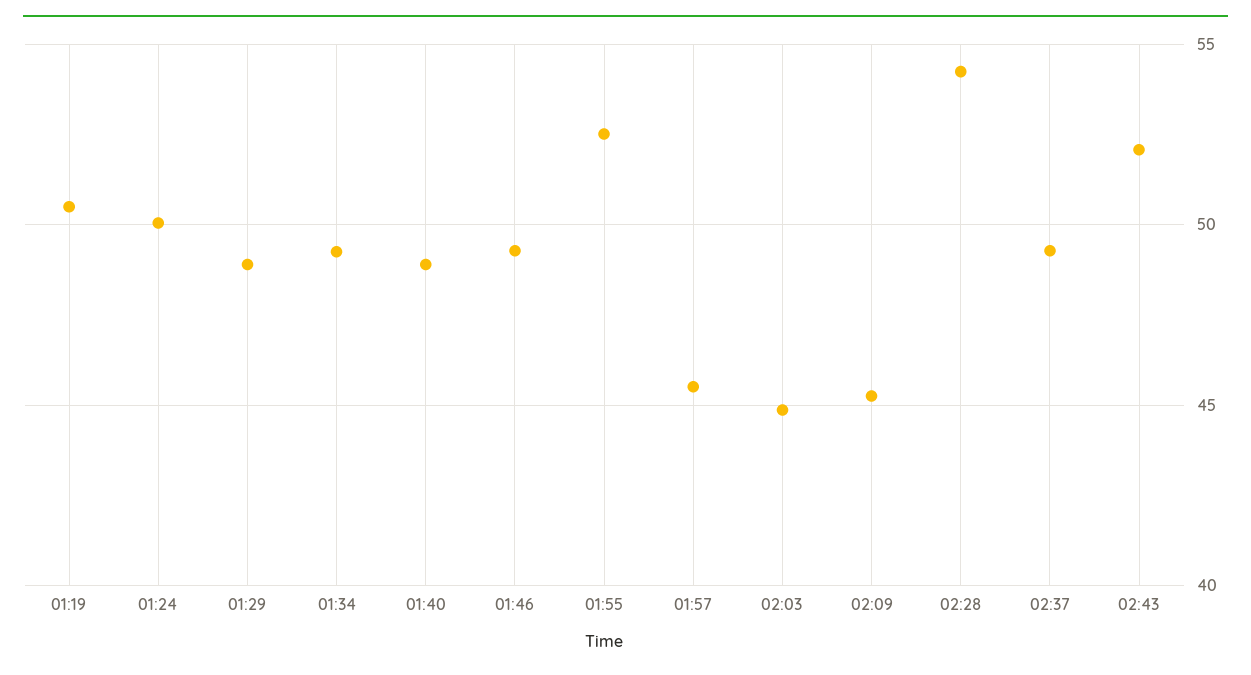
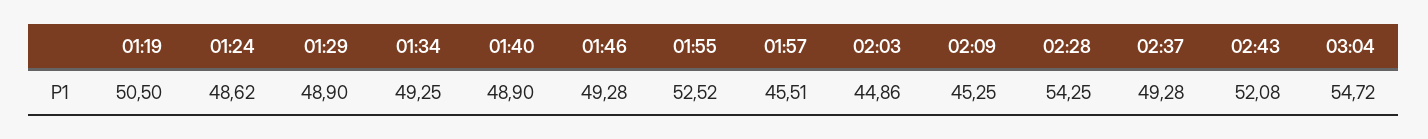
01:24: 50 -> 48.62
03:04: none -> 54.72

